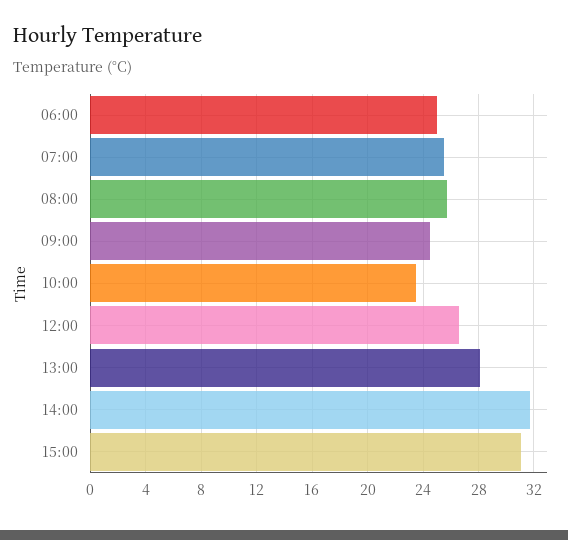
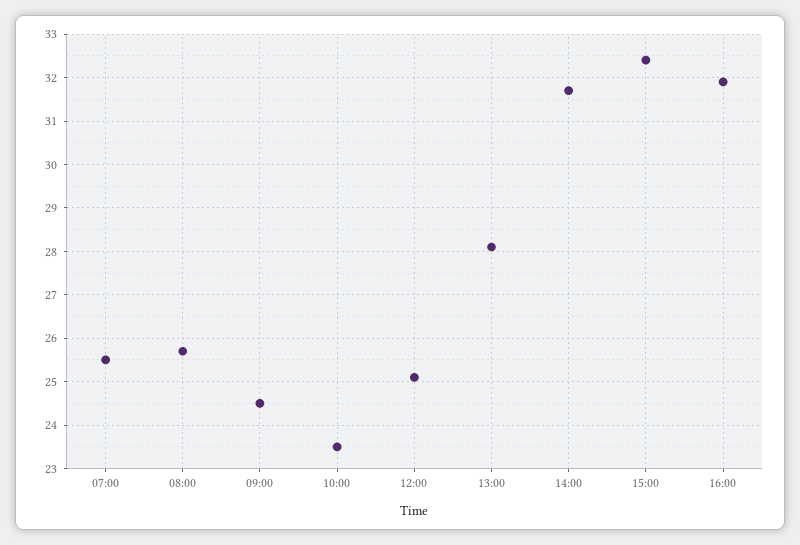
06:00: 25 -> none
12:00: 26.5 -> 25
15:00: 31 -> 32.5
16:00: none -> 32

